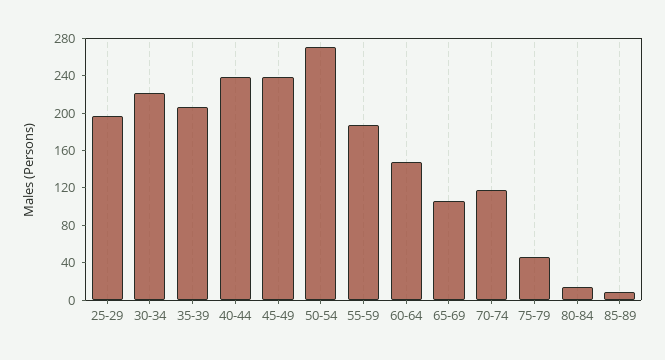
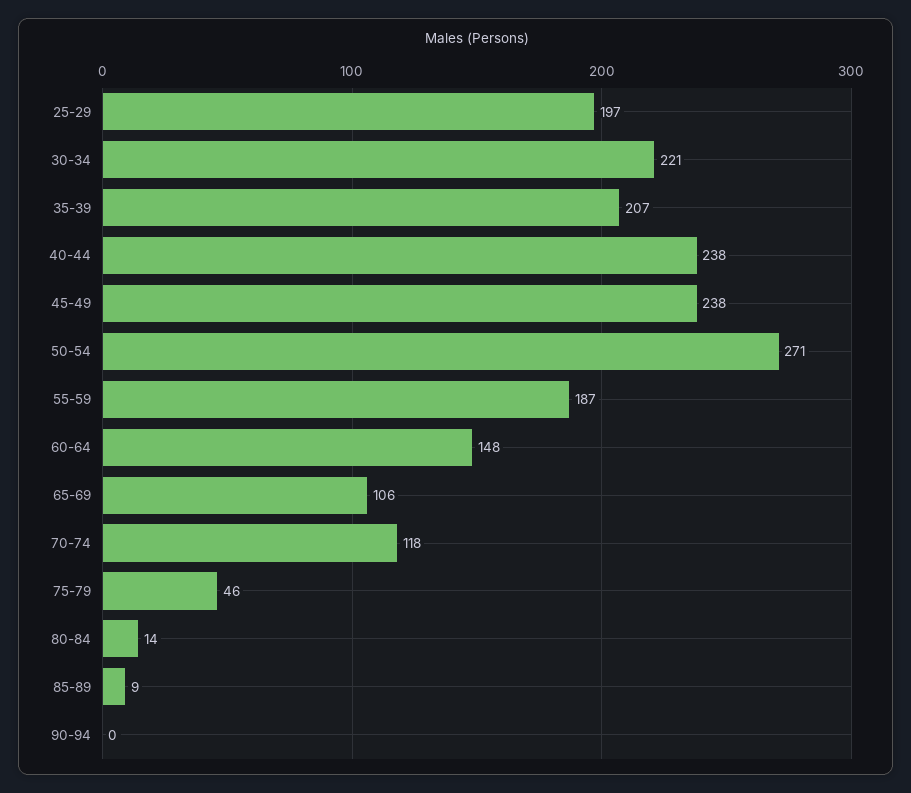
90-94: none -> 0

